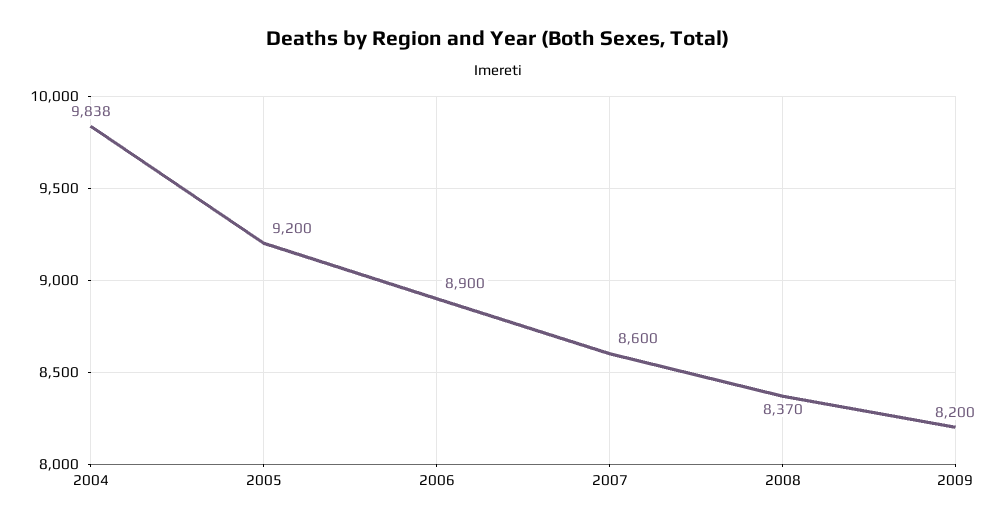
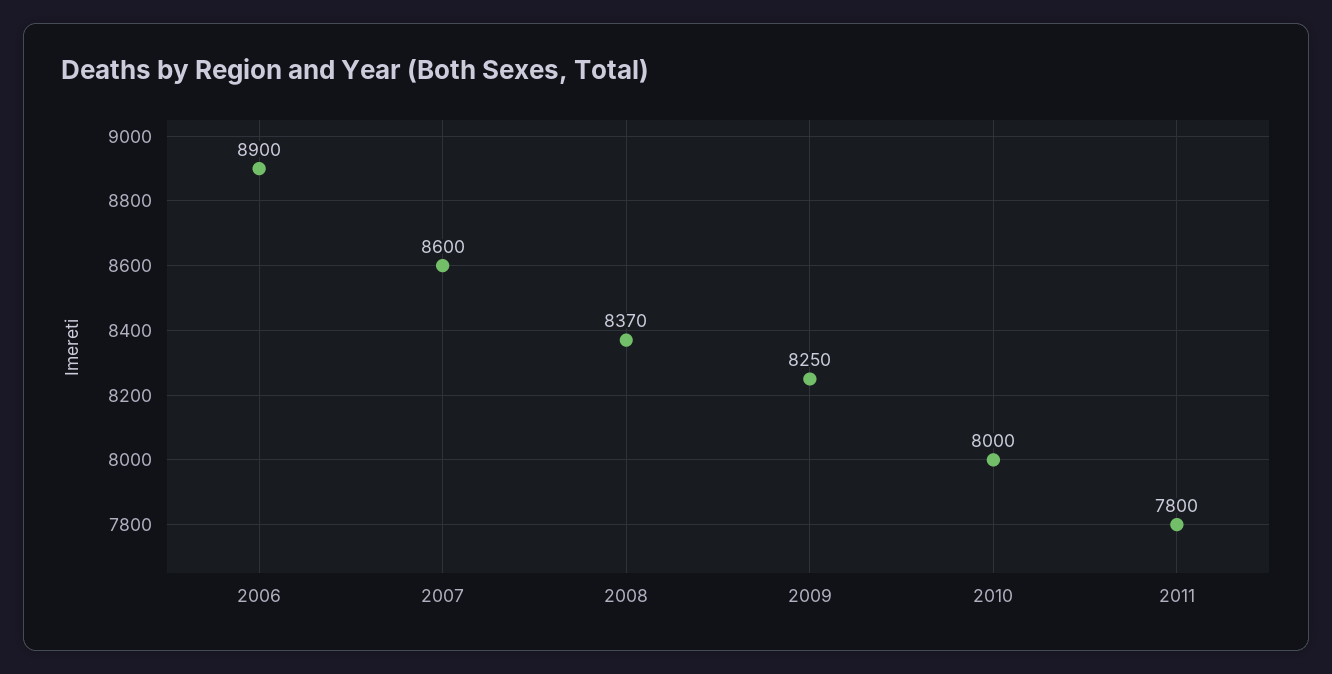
2004: 9838 -> none
2005: 9200 -> none
2009: 8200 -> 8250
2010: none -> 8000
2011: none -> 7800

